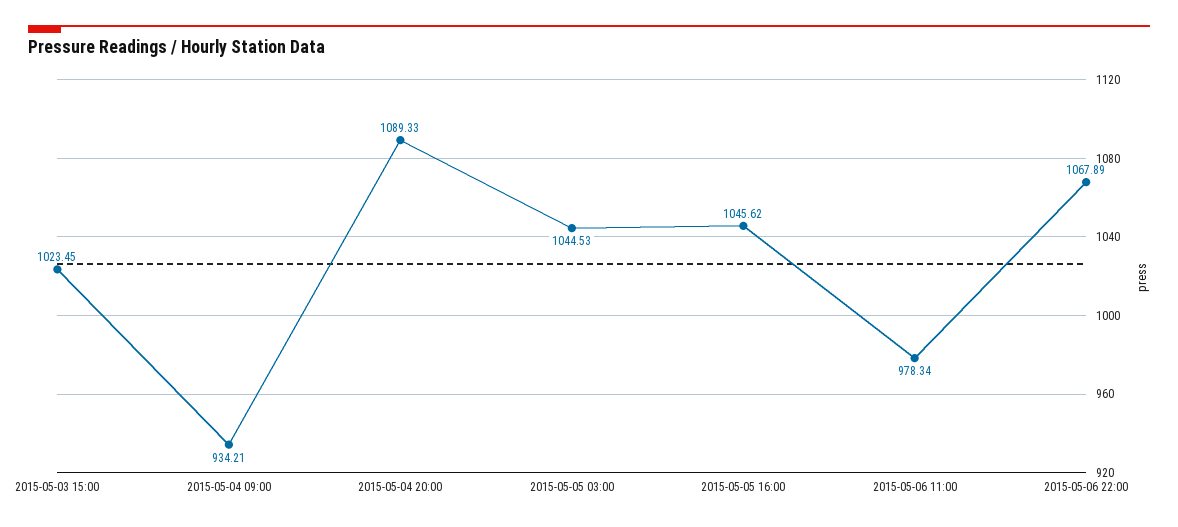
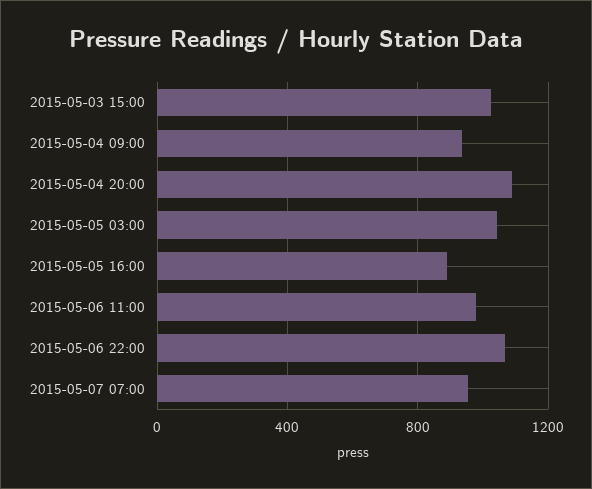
2015-05-05 16:00: 1045.62 -> 900
2015-05-07 07:00: none -> 950

